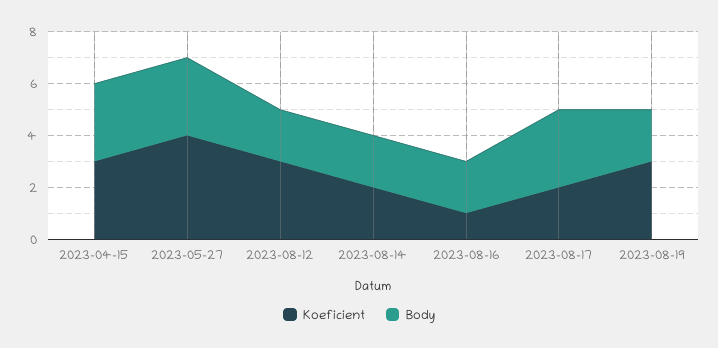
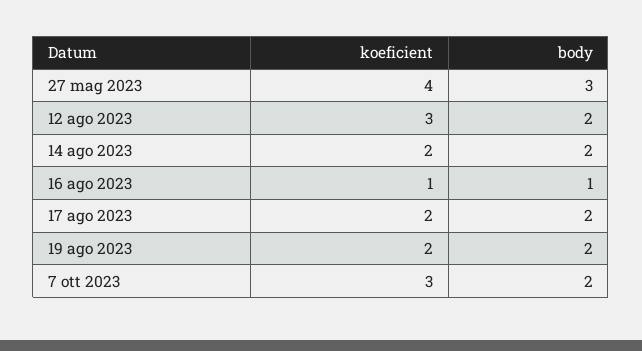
Koeficient, 2023-04-15: 3 -> none
Body, 2023-04-15: 3 -> none
Body, 2023-08-16: 2 -> 1
Body, 2023-08-17: 3 -> 2
Koeficient, 2023-08-19: 3 -> 2
Koeficient, 7 ott 2023: none -> 3
Body, 7 ott 2023: none -> 2

